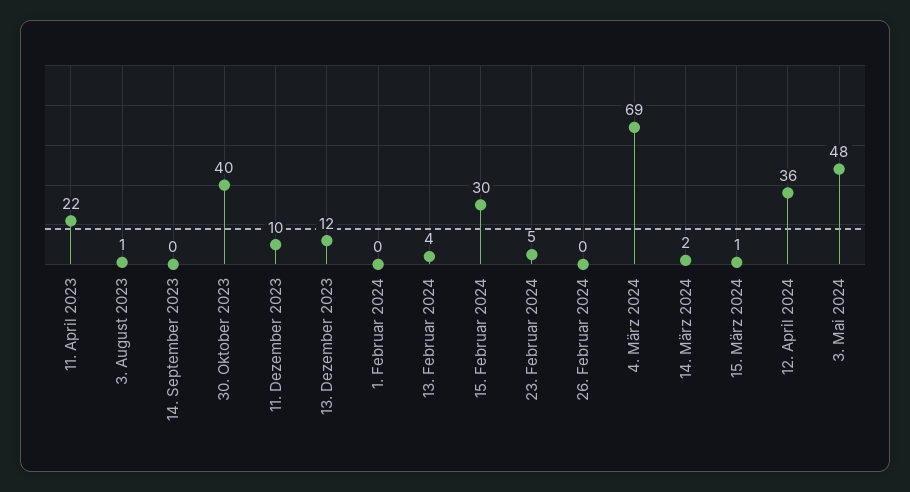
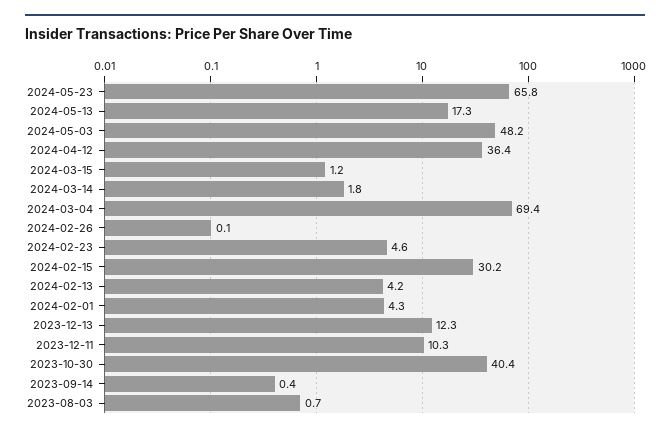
11. April 2023: 22 -> none
1. Februar 2024: 0 -> 4.3
2024-05-23: none -> 65.8
2024-05-13: none -> 17.3

